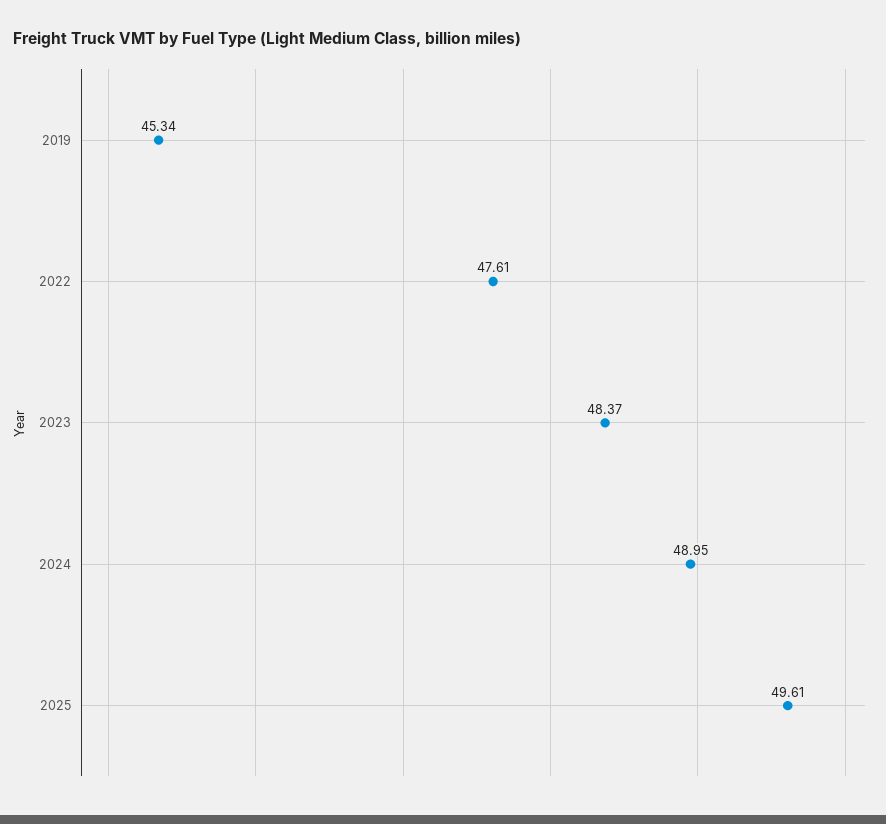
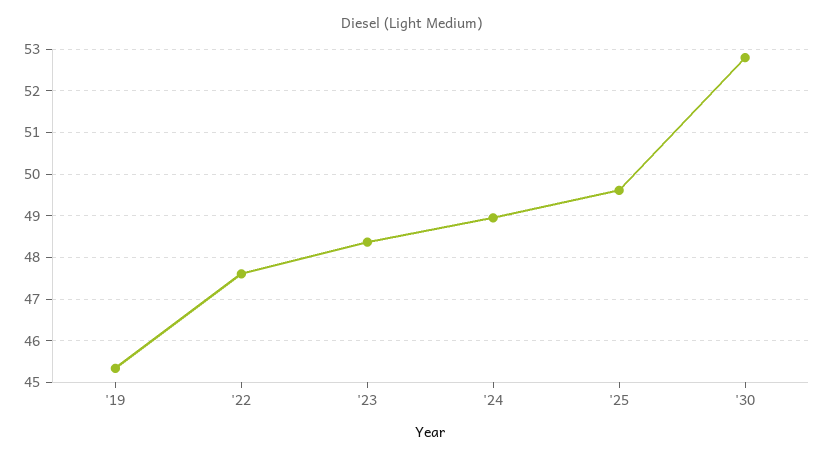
'30: none -> 52.8

